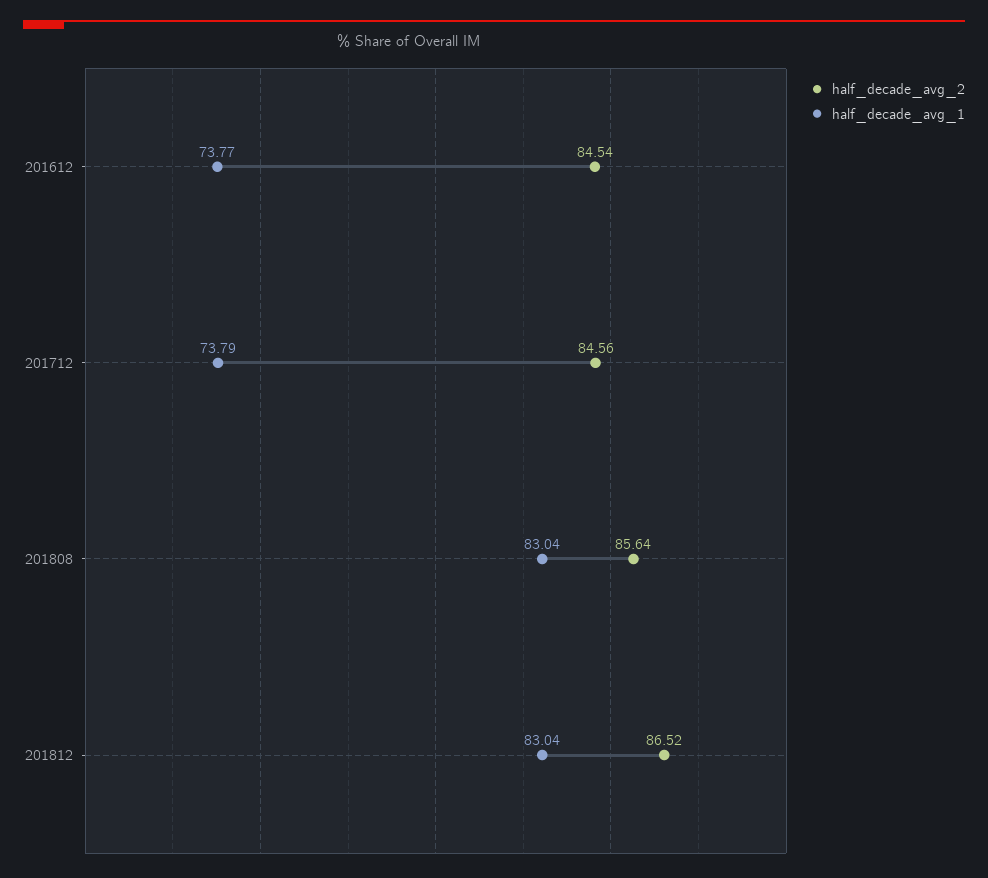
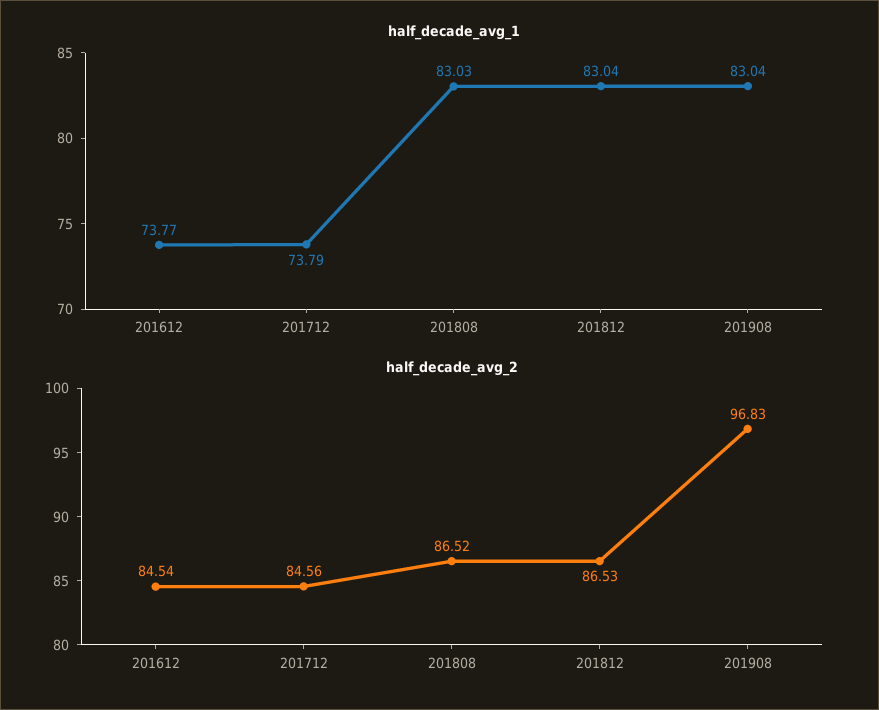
half_decade_avg_2, 201808: 85.64 -> 86.52
half_decade_avg_1, 201808: 83.04 -> 83.03
half_decade_avg_2, 201812: 86.52 -> 86.53
half_decade_avg_1, 201908: none -> 83.04
half_decade_avg_2, 201908: none -> 96.83

